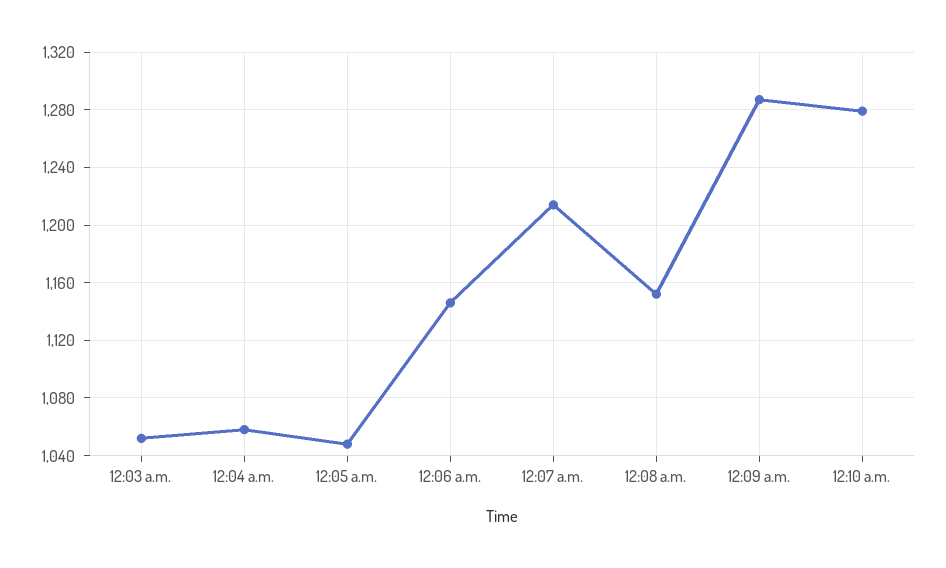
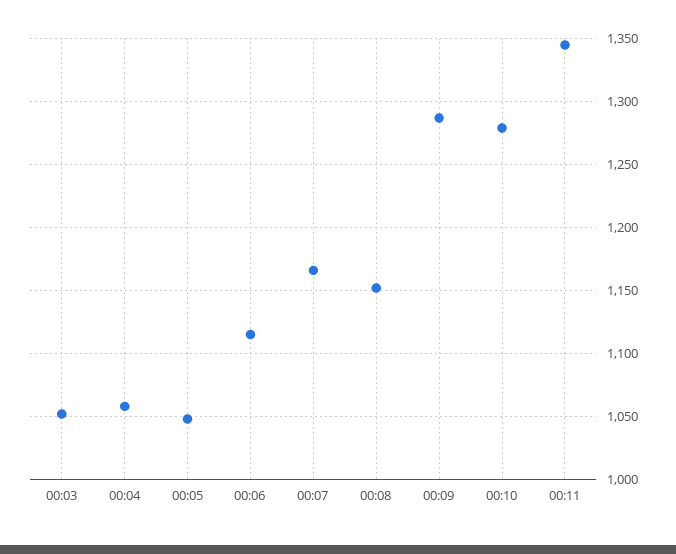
12:06 a.m.: 1145 -> 1115
12:07 a.m.: 1215 -> 1165
00:11: none -> 1345

